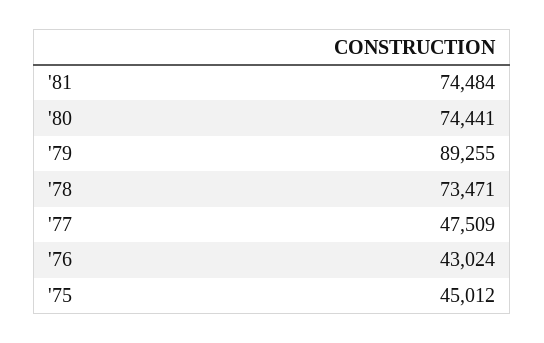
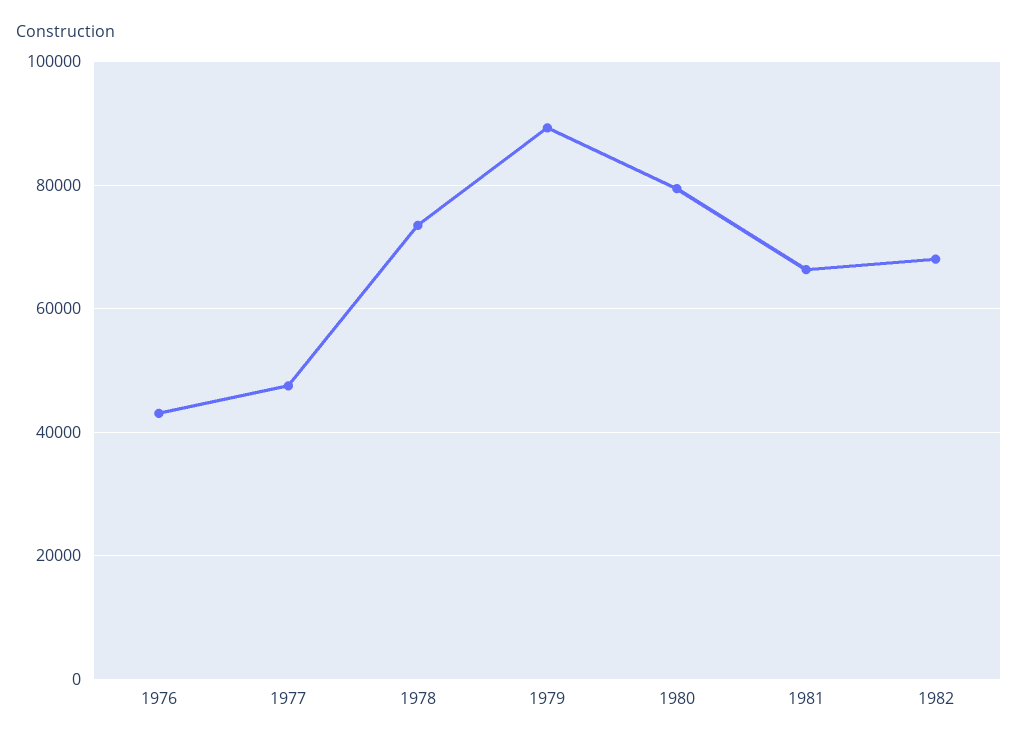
'81: 74484 -> 66000
'80: 74441 -> 80000
'75: 45012 -> none
1982: none -> 68000

